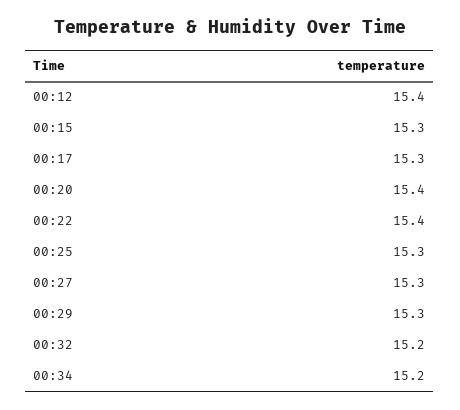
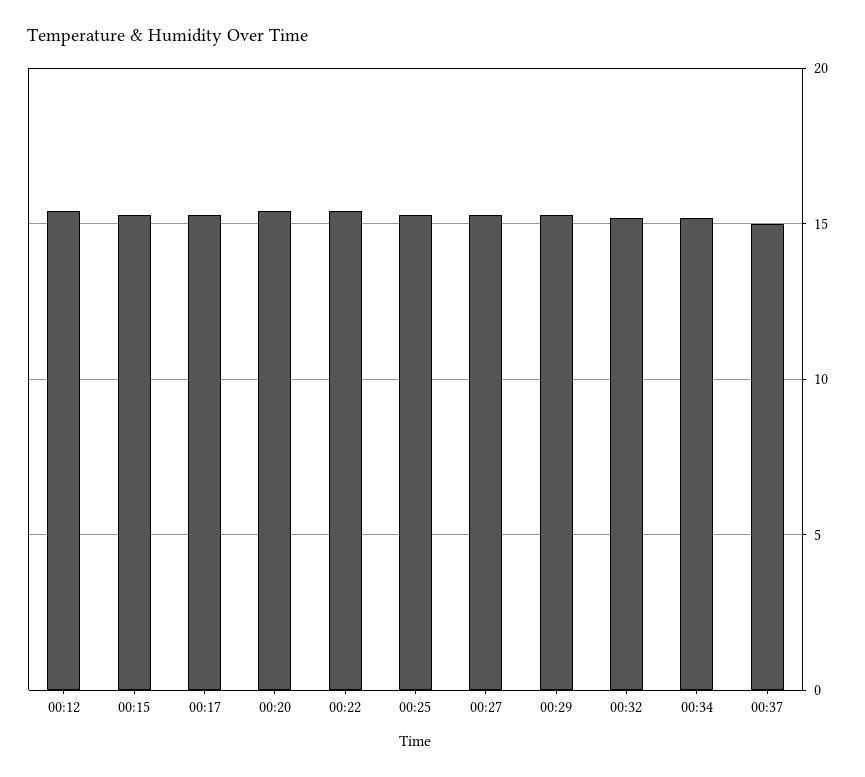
00:37: none -> 15

